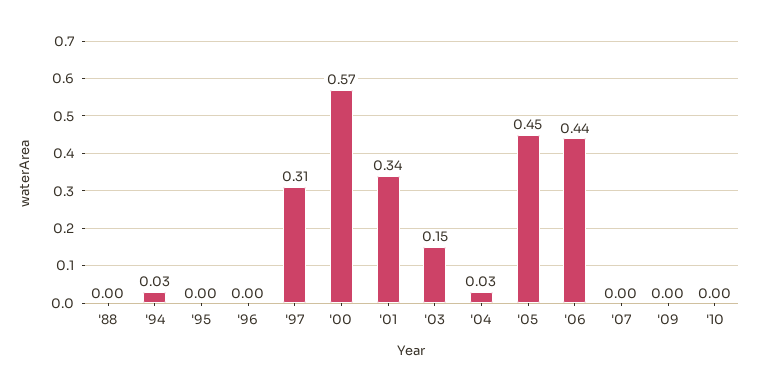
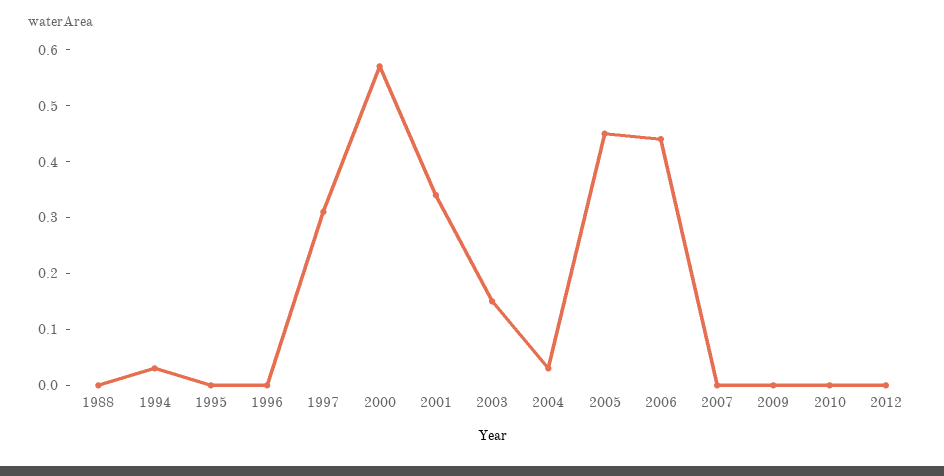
2012: none -> 0

